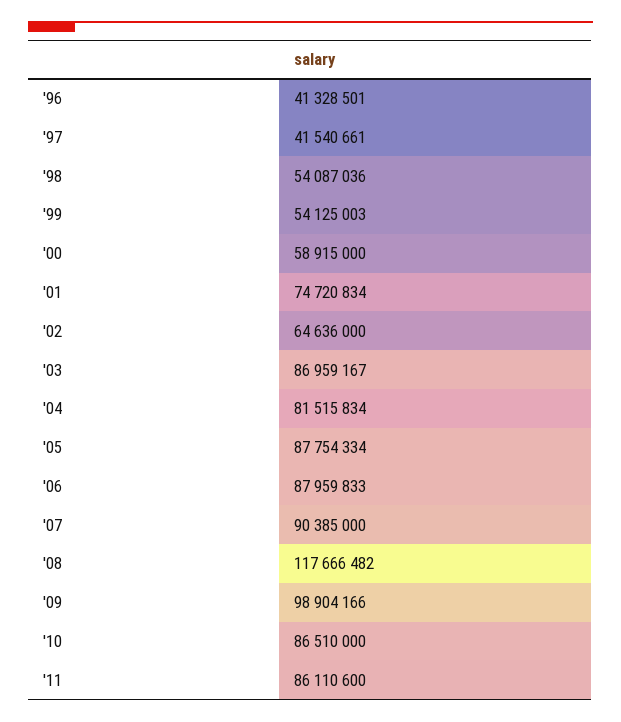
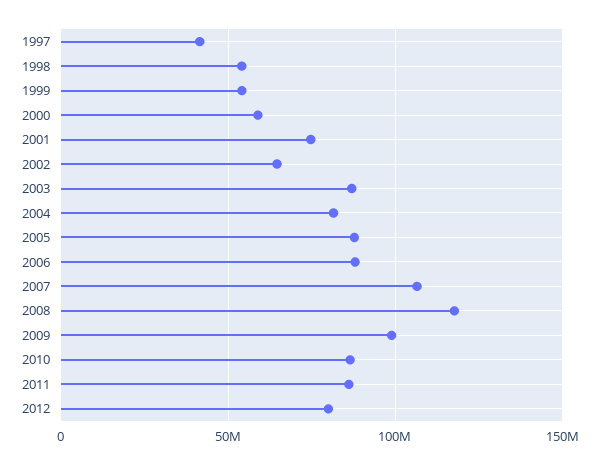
'96: 41328501 -> none
'07: 90385000 -> 105000000
2012: none -> 80000000

